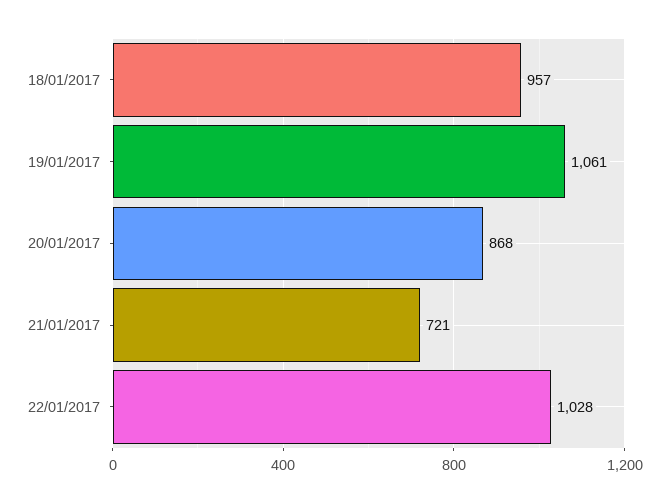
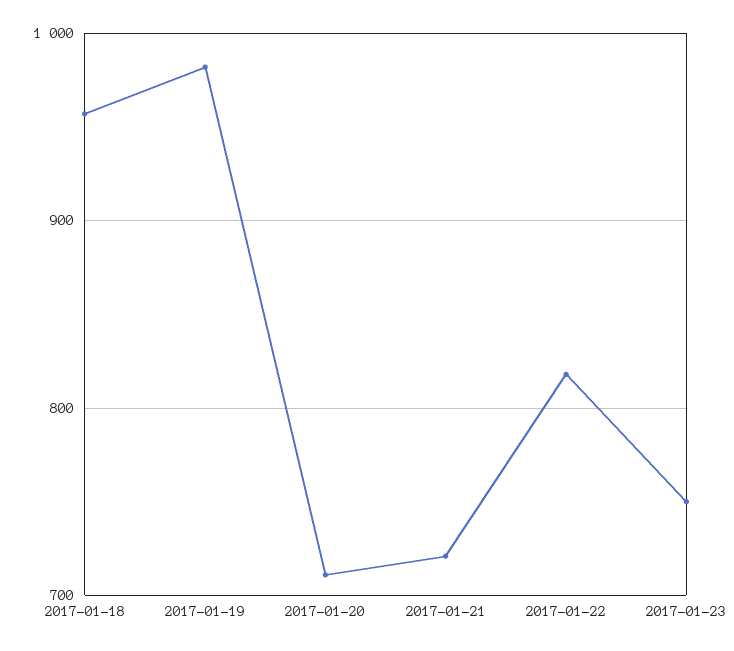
19/01/2017: 1061 -> 980
20/01/2017: 868 -> 710
22/01/2017: 1028 -> 820
2017-01-23: none -> 750

